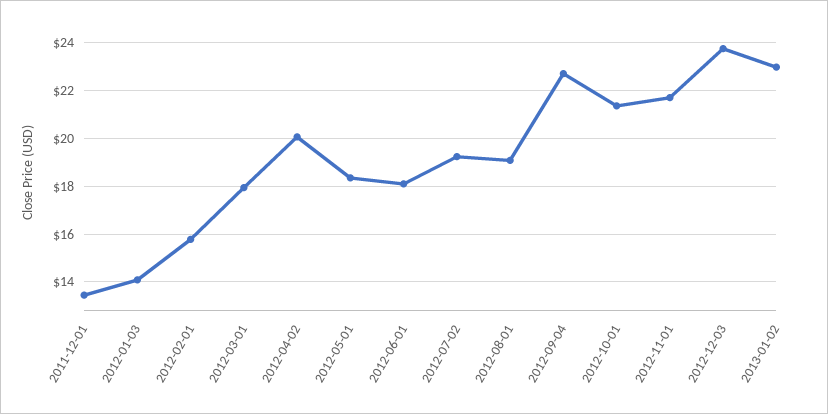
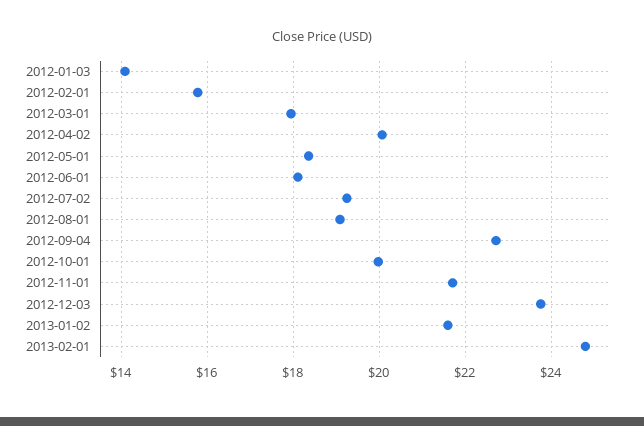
2011-12-01: 13.5 -> none
2012-10-01: 21.5 -> 20
2013-01-02: 23 -> 21.6
2013-02-01: none -> 24.8

